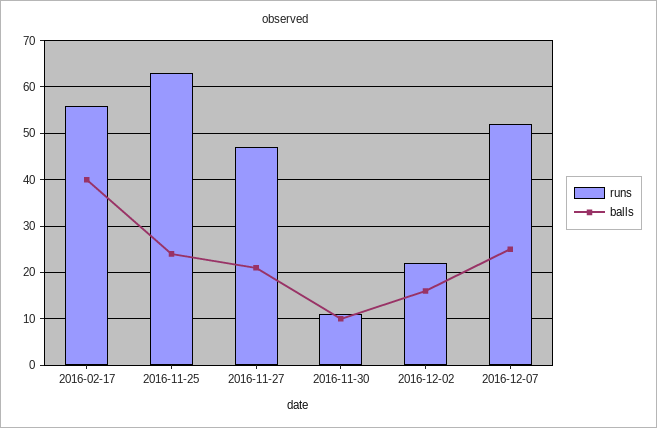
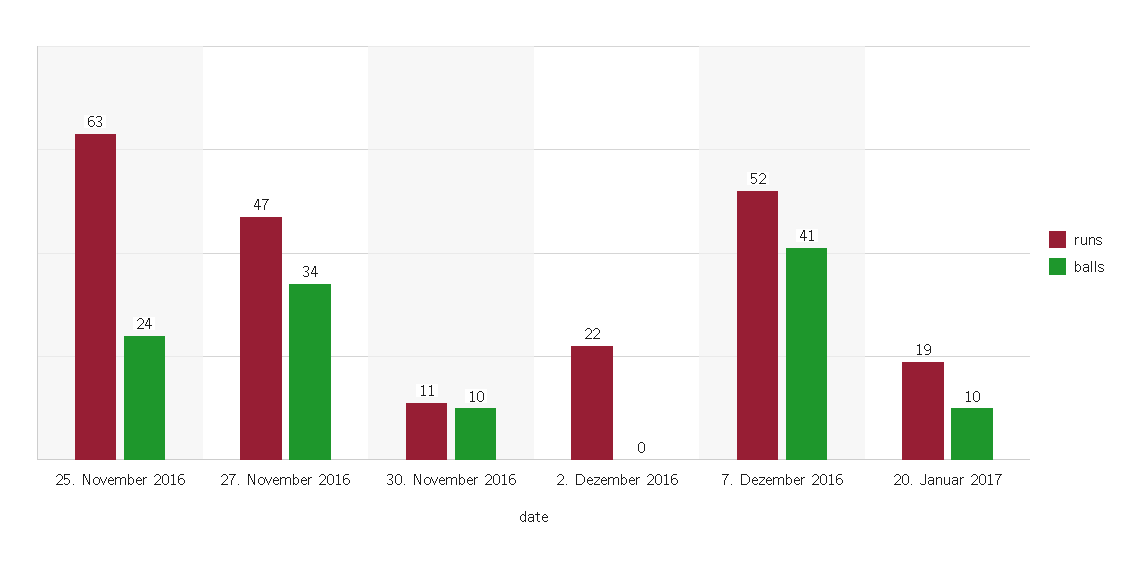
runs, 2016-02-17: 55 -> none
balls, 2016-02-17: 40 -> none
balls, 2016-11-27: 20 -> 34
balls, 2016-12-02: 15 -> 0
balls, 2016-12-07: 25 -> 41
runs, 20. Januar 2017: none -> 19
balls, 20. Januar 2017: none -> 10

